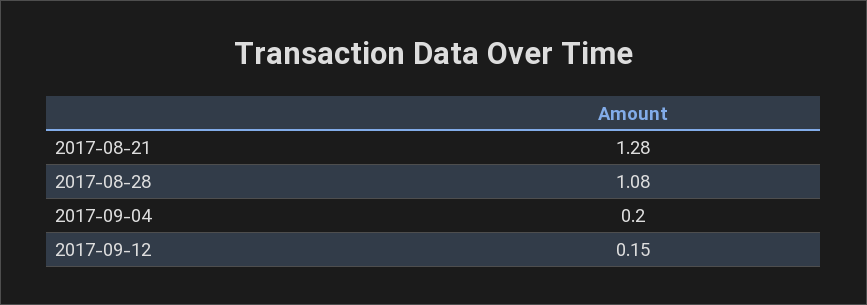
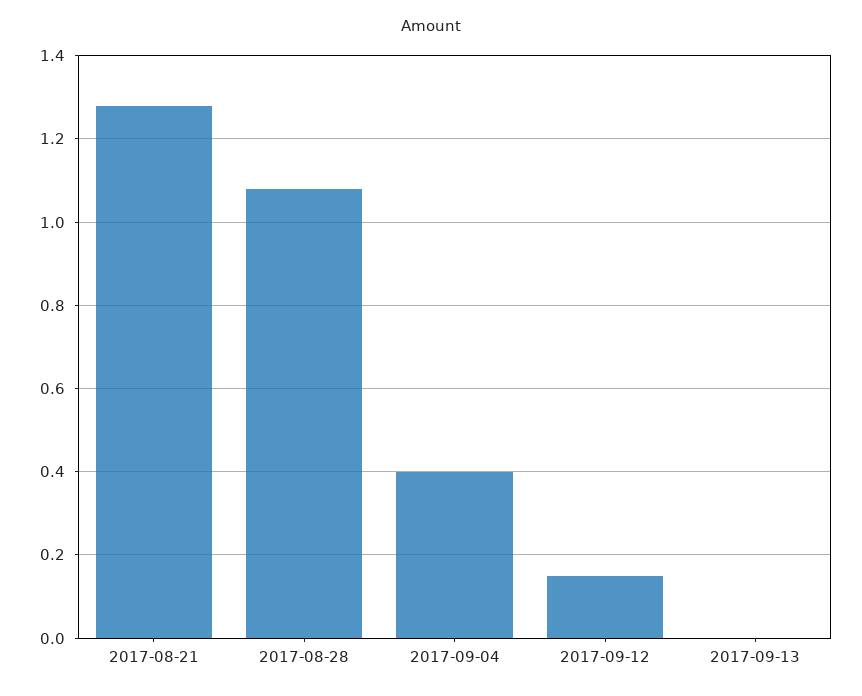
2017-09-04: 0.2 -> 0.4
2017-09-13: none -> 0

